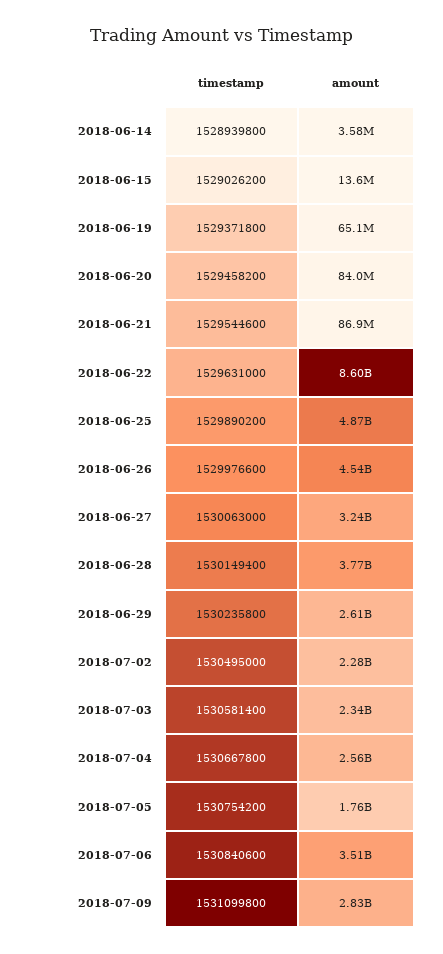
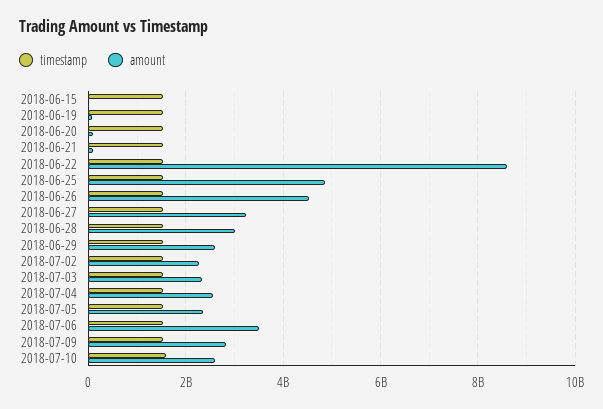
timestamp, 2018-06-14: 1528939800 -> none
amount, 2018-06-14: 3580000 -> none
amount, 2018-06-28: 3770000000 -> 3000000000
amount, 2018-07-05: 1760000000 -> 2400000000
timestamp, 2018-07-10: none -> 1600000000
amount, 2018-07-10: none -> 2600000000

